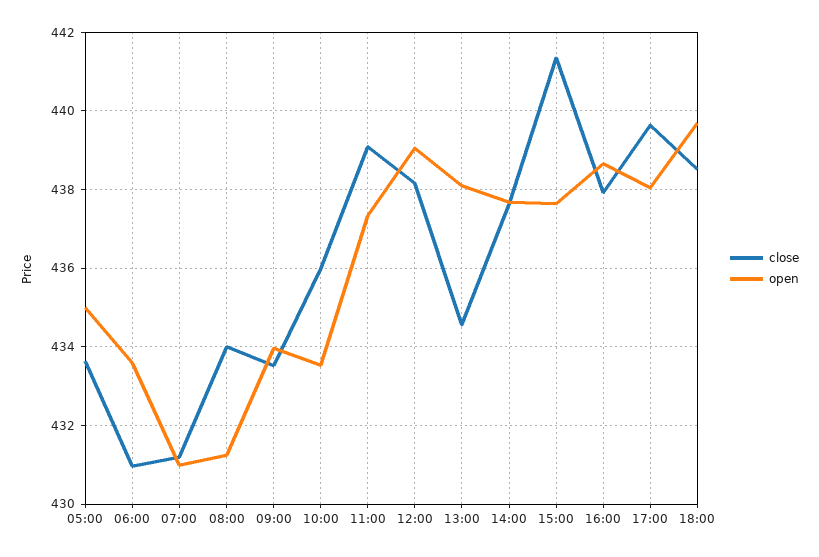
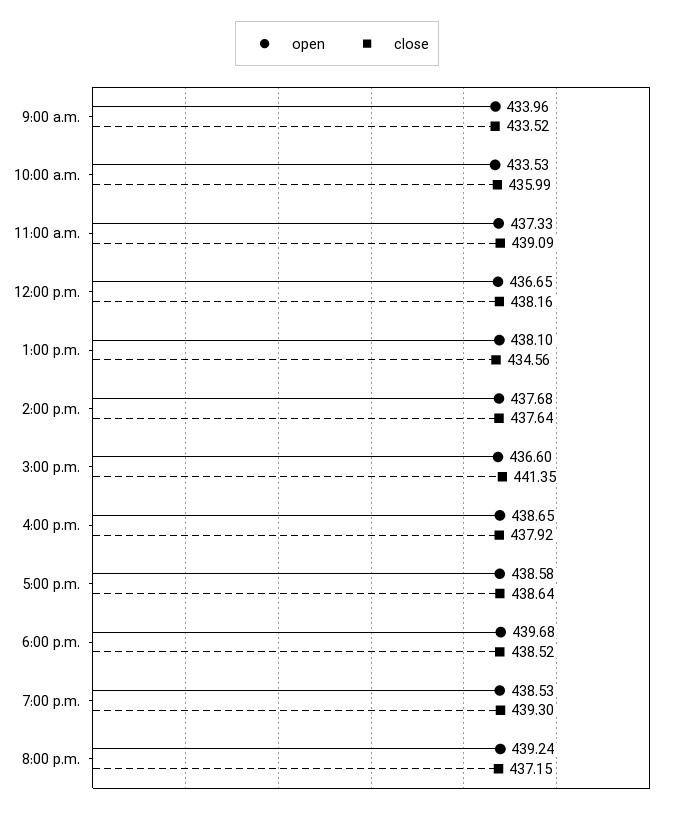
close, 05:00: 433.6 -> none
open, 05:00: 435 -> none
close, 06:00: 431 -> none
open, 06:00: 433.6 -> none
close, 07:00: 431.2 -> none
open, 07:00: 431 -> none
close, 08:00: 434 -> none
open, 08:00: 431.2 -> none
open, 12:00: 439 -> 436.65
open, 15:00: 437.6 -> 436.6
close, 17:00: 439.6 -> 438.64
open, 17:00: 438 -> 438.58
open, 7:00 p.m.: none -> 438.53
close, 7:00 p.m.: none -> 439.3
open, 8:00 p.m.: none -> 439.24
close, 8:00 p.m.: none -> 437.15

